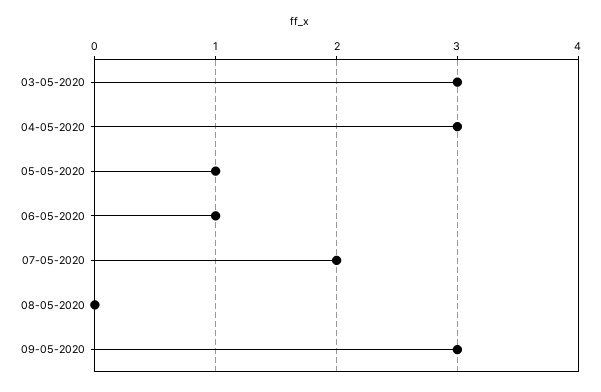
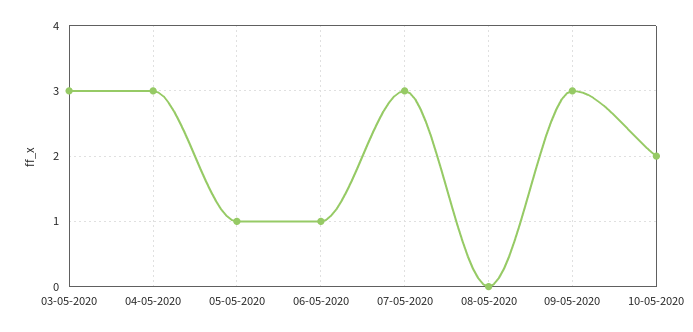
07-05-2020: 2 -> 3
10-05-2020: none -> 2

